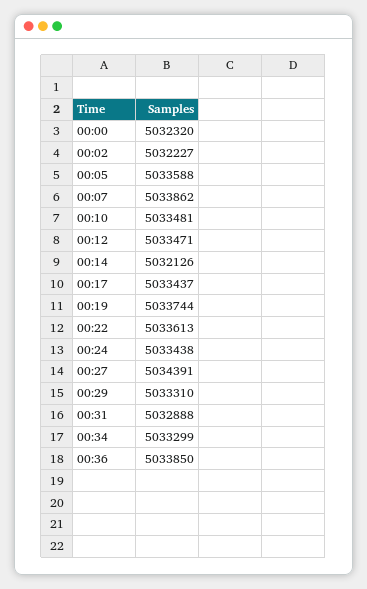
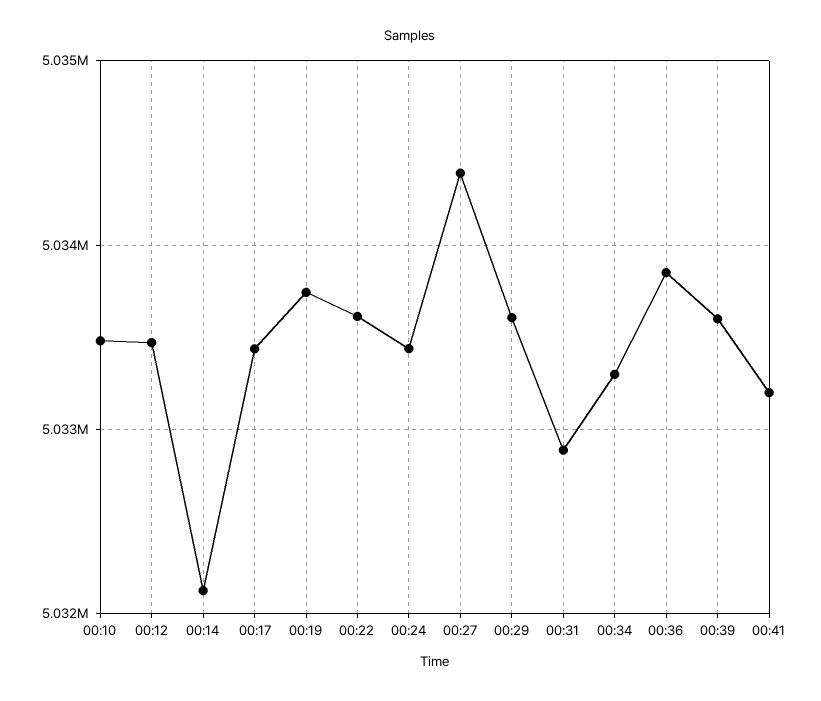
00:00: 5032320 -> none
00:02: 5032227 -> none
00:05: 5033588 -> none
00:07: 5033862 -> none
00:29: 5033310 -> 5033600
00:39: none -> 5033600
00:41: none -> 5033200

